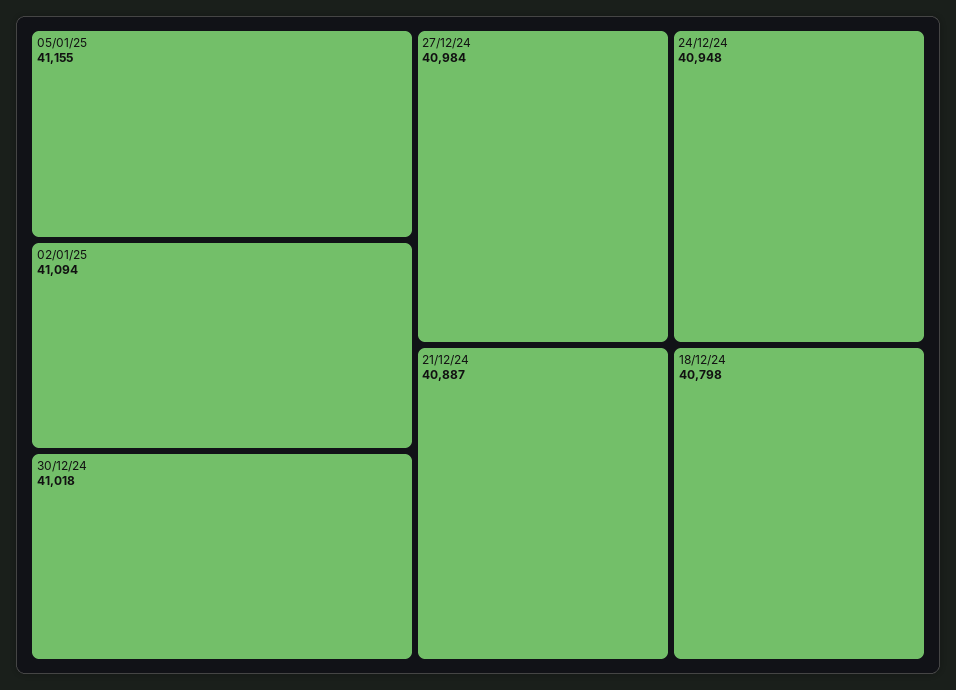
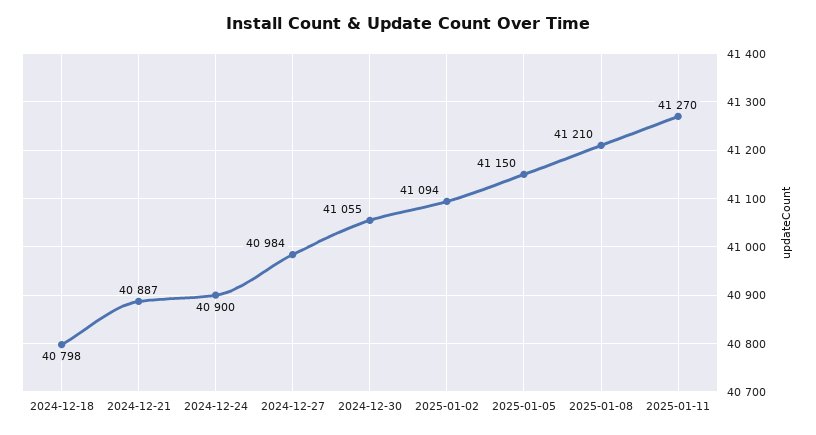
05/01/25: 41155 -> 41150
30/12/24: 41018 -> 41055
24/12/24: 40948 -> 40900
2025-01-08: none -> 41210
2025-01-11: none -> 41270

